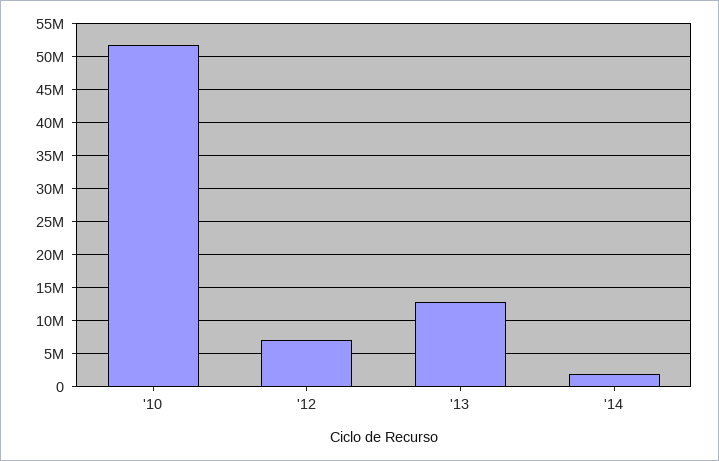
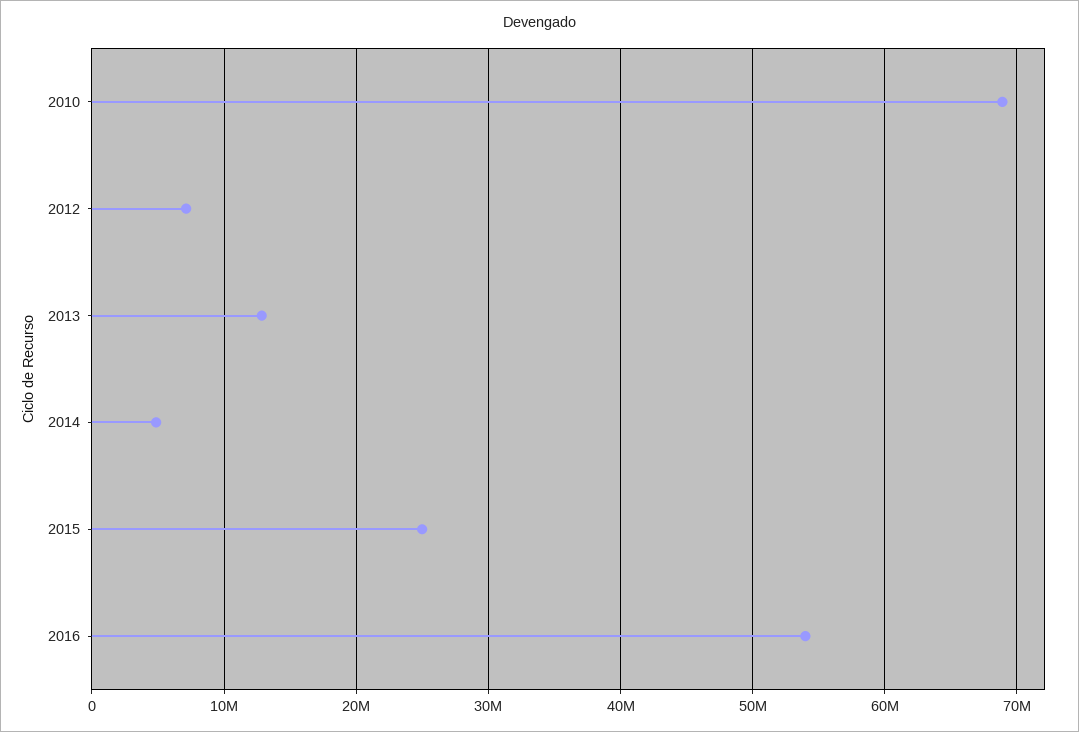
'10: 52000000 -> 69000000
'14: 2000000 -> 5000000
2015: none -> 25000000
2016: none -> 54000000

